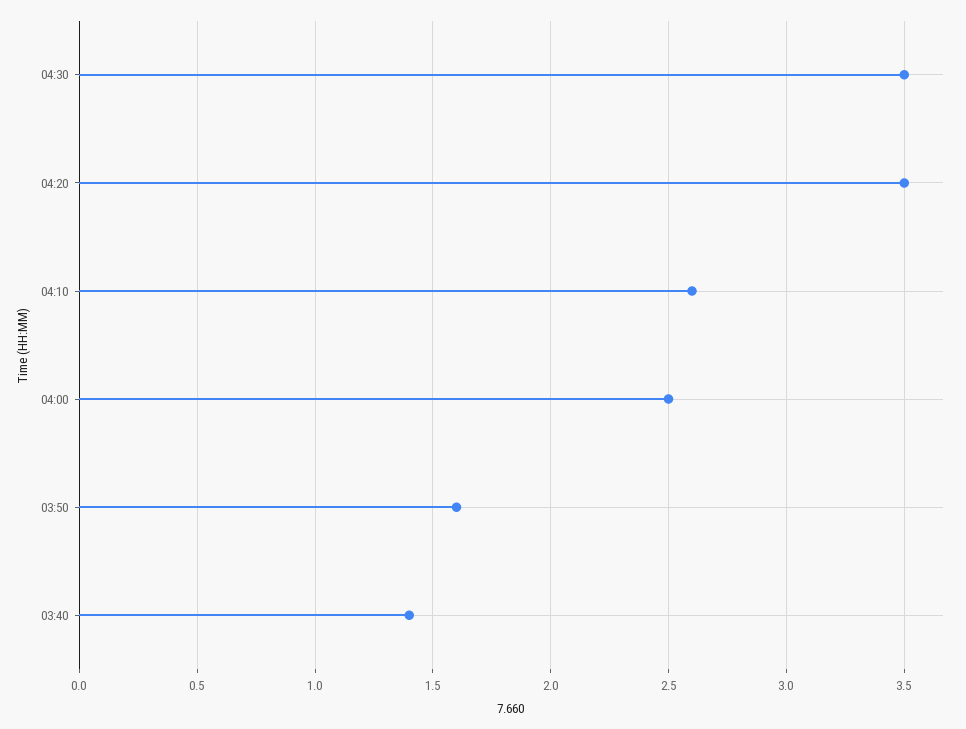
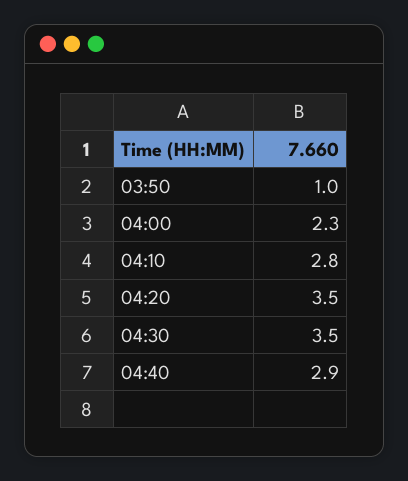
04:10: 2.6 -> 2.8
04:00: 2.5 -> 2.3
03:50: 1.6 -> 1
03:40: 1.4 -> none
04:40: none -> 2.9

